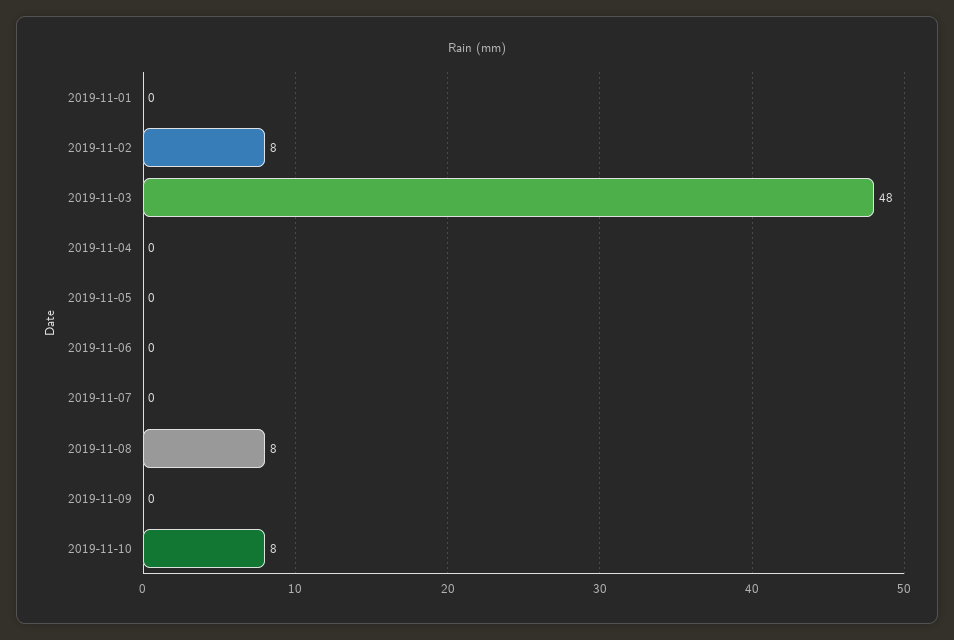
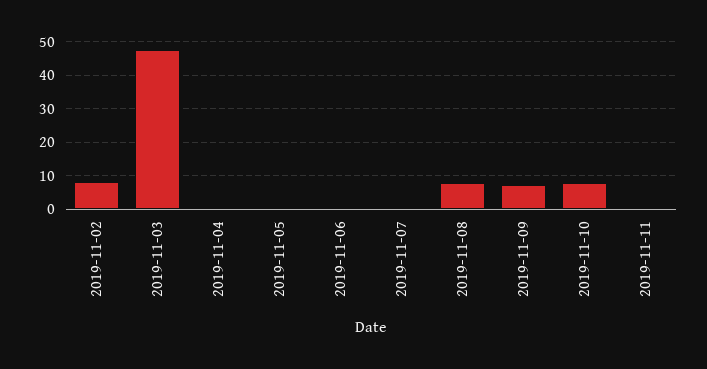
2019-11-01: 0 -> none
2019-11-09: 0 -> 8
2019-11-11: none -> 0

